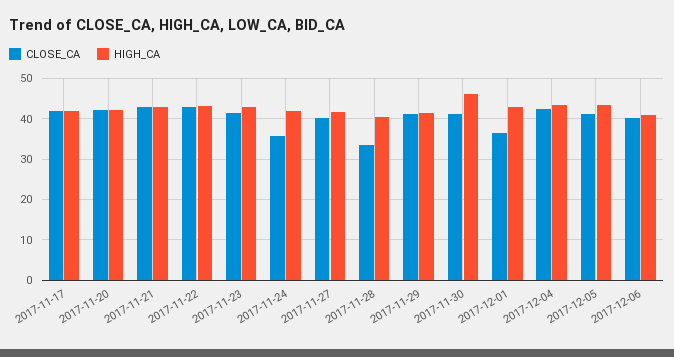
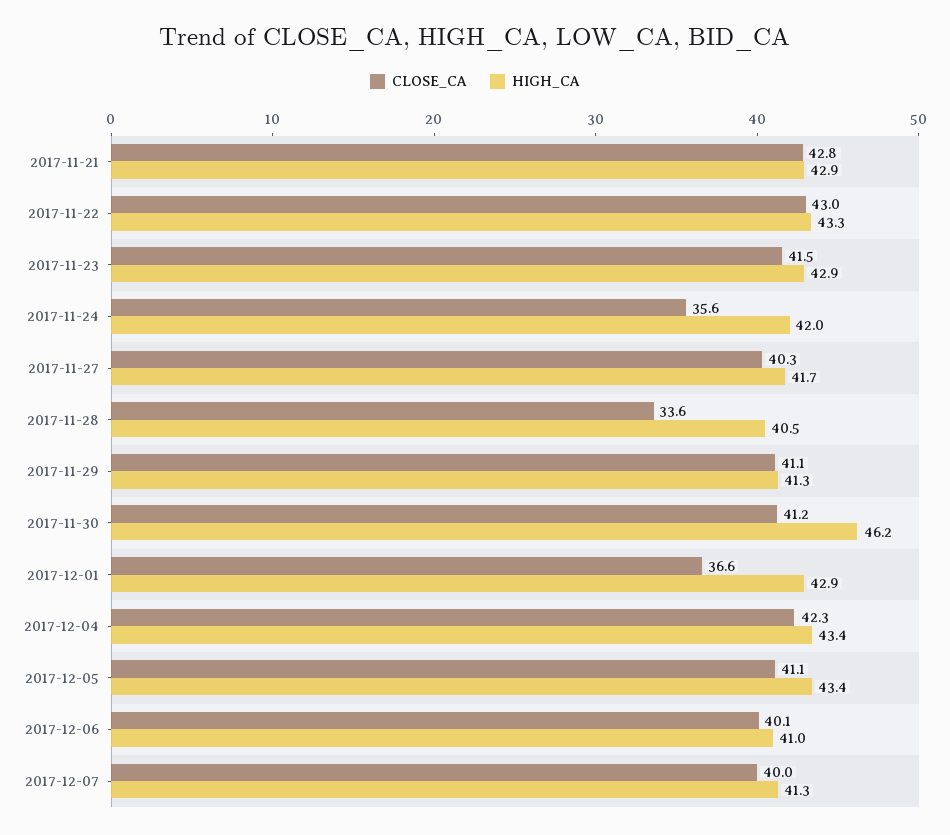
CLOSE_CA, 2017-11-17: 42 -> none
HIGH_CA, 2017-11-17: 42 -> none
CLOSE_CA, 2017-11-20: 42 -> none
HIGH_CA, 2017-11-20: 42 -> none
CLOSE_CA, 2017-12-07: none -> 40
HIGH_CA, 2017-12-07: none -> 41.3

